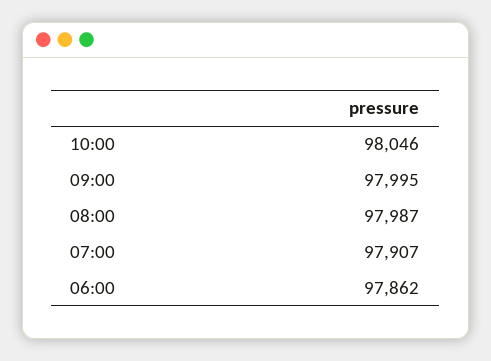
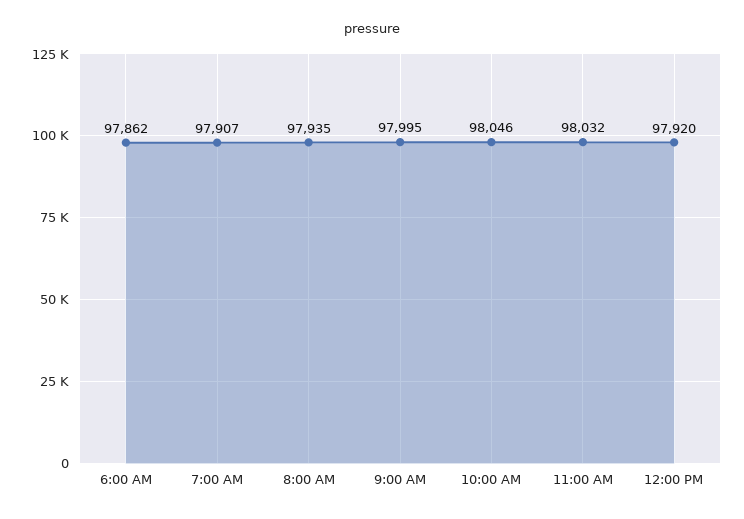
08:00: 97987 -> 97935
11:00 AM: none -> 98032
12:00 PM: none -> 97920

